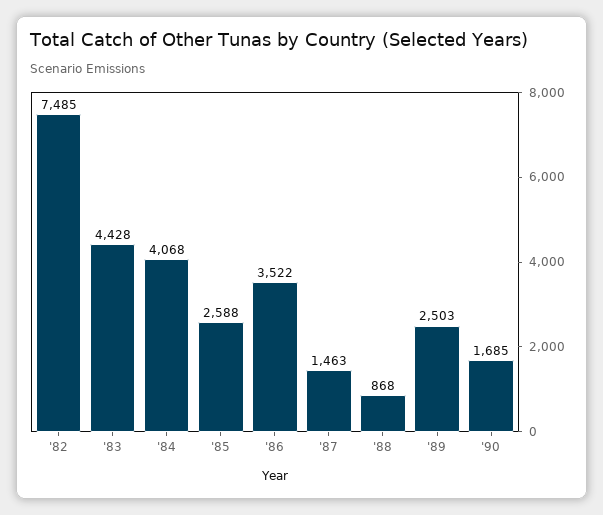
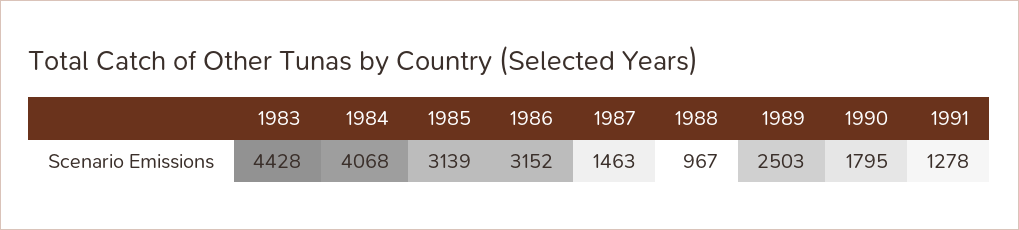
'82: 7485 -> none
'85: 2588 -> 3139
'86: 3522 -> 3152
'88: 868 -> 967
'90: 1685 -> 1795
1991: none -> 1278

